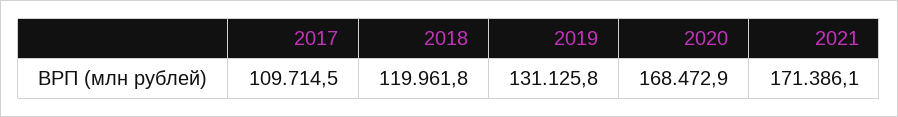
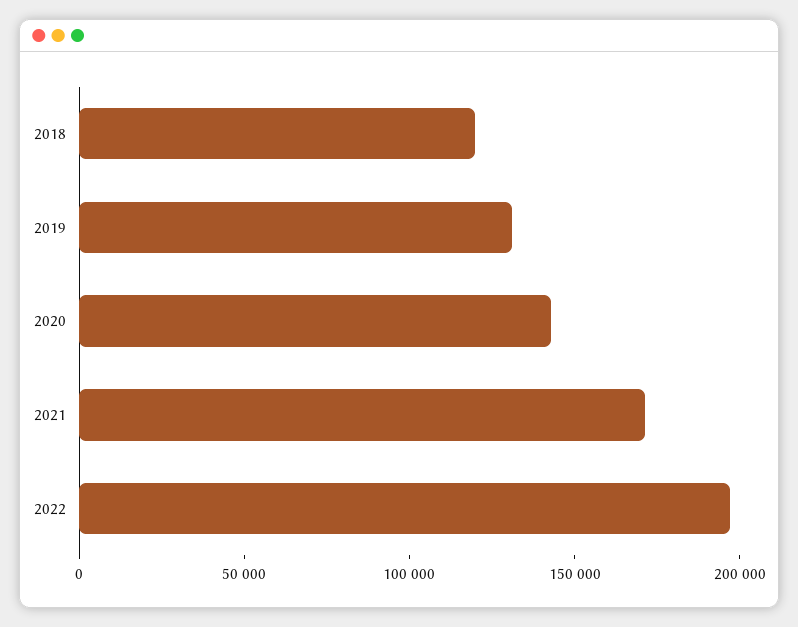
2017: 109714.5 -> none
2020: 168472.9 -> 140000
2022: none -> 200000

